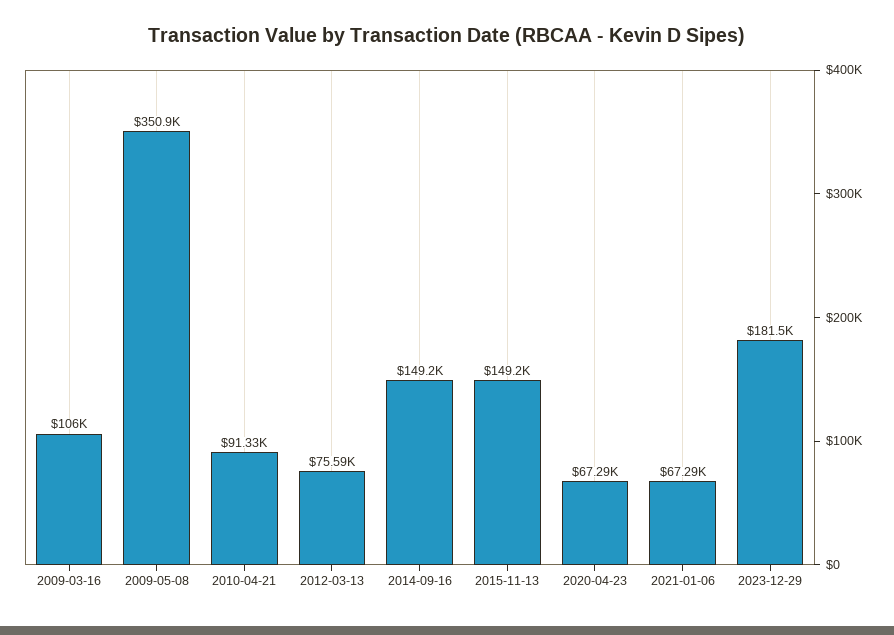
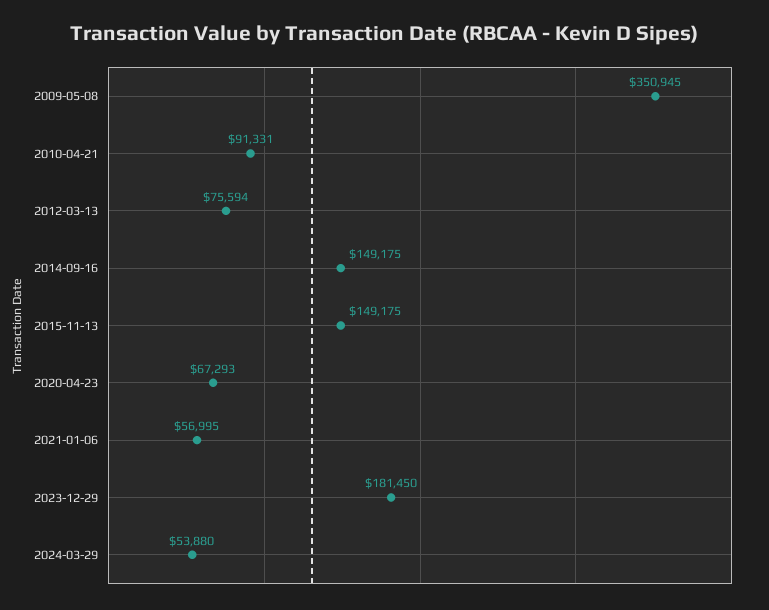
2009-03-16: 106000 -> none
2021-01-06: 67290 -> 56995
2024-03-29: none -> 53880

